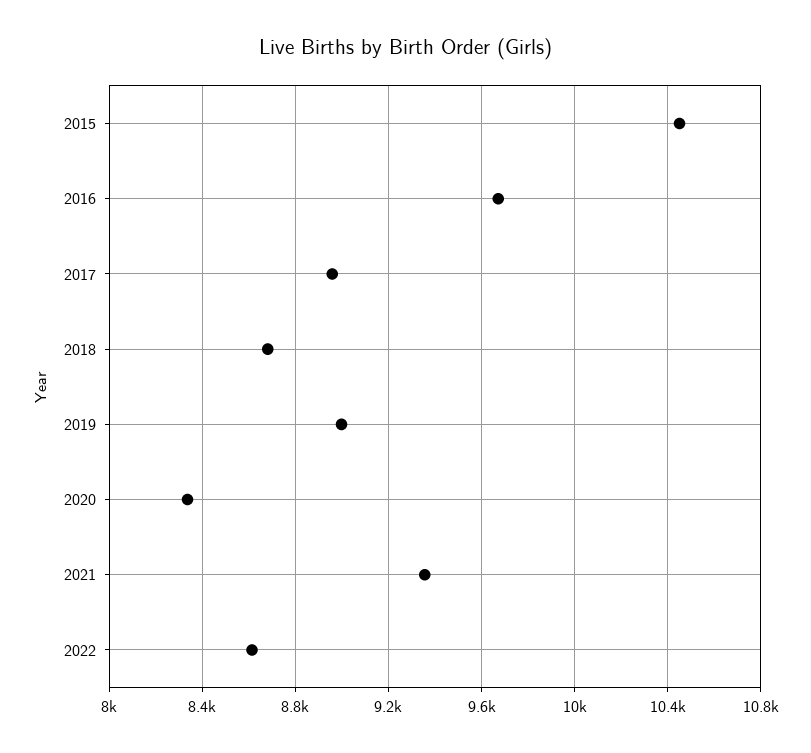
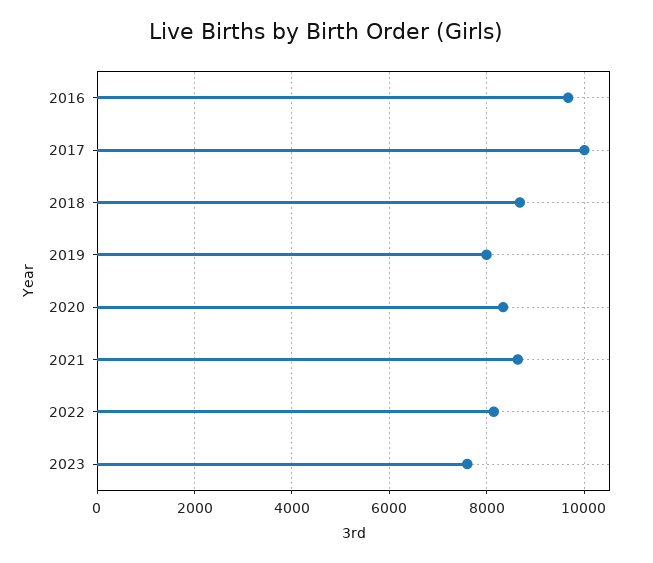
2015: 10450 -> none
2017: 8950 -> 10000
2019: 9000 -> 8000
2021: 9350 -> 8600
2022: 8600 -> 8200
2023: none -> 7600

